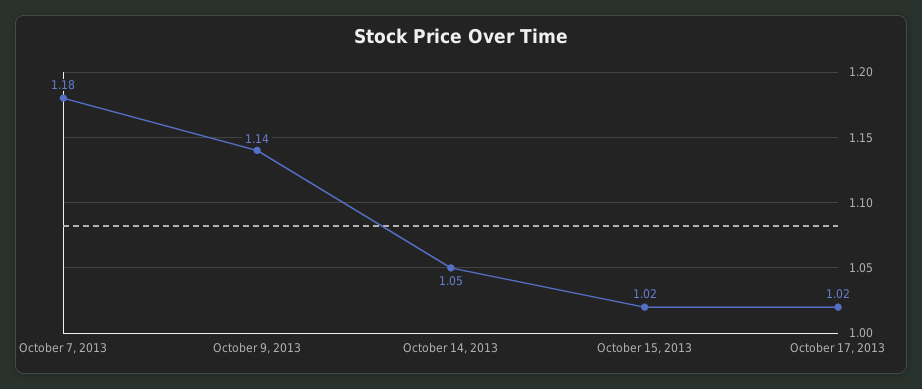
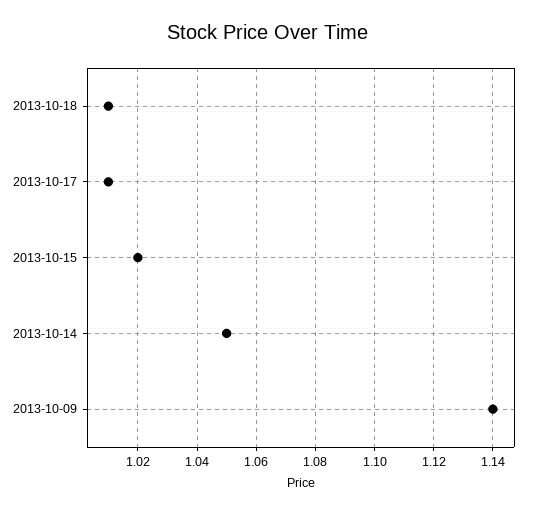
October 7, 2013: 1.18 -> none
October 17, 2013: 1.02 -> 1.01
2013-10-18: none -> 1.01

